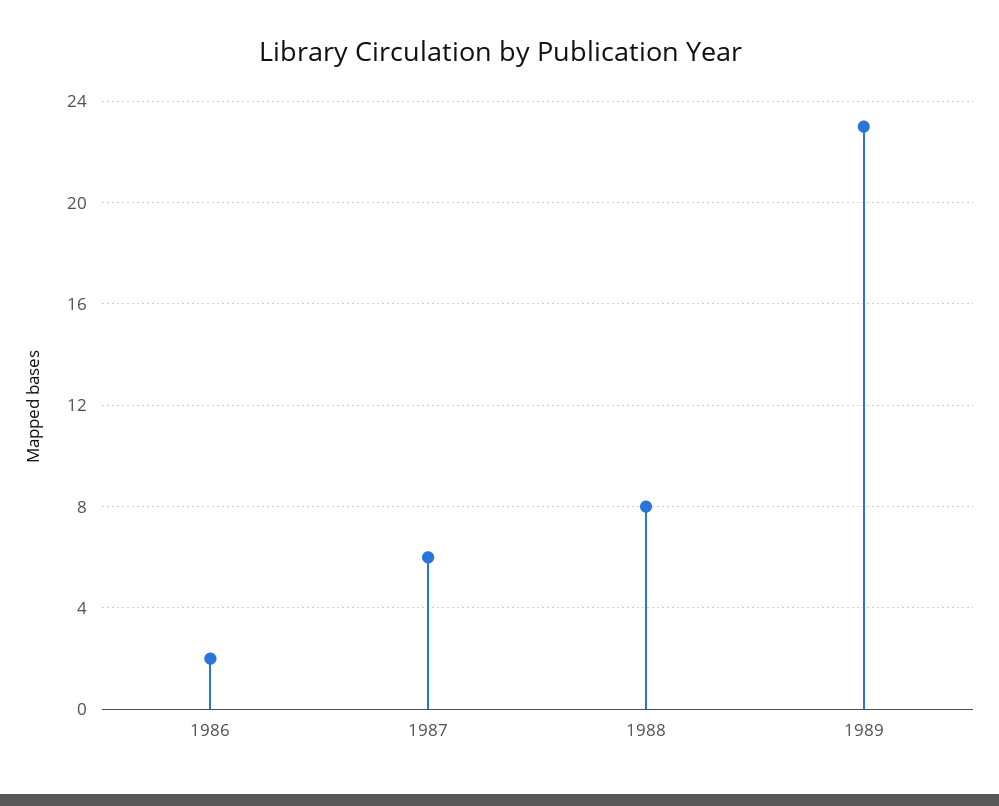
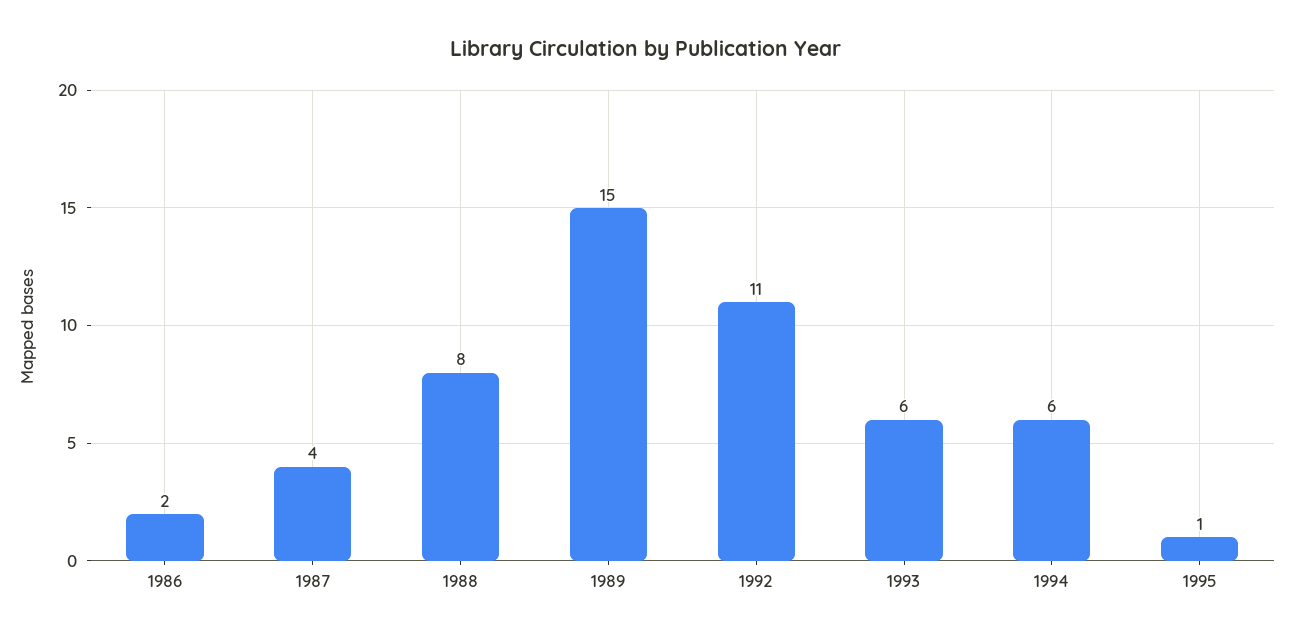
1987: 6 -> 4
1989: 23 -> 15
1992: none -> 11
1993: none -> 6
1994: none -> 6
1995: none -> 1

